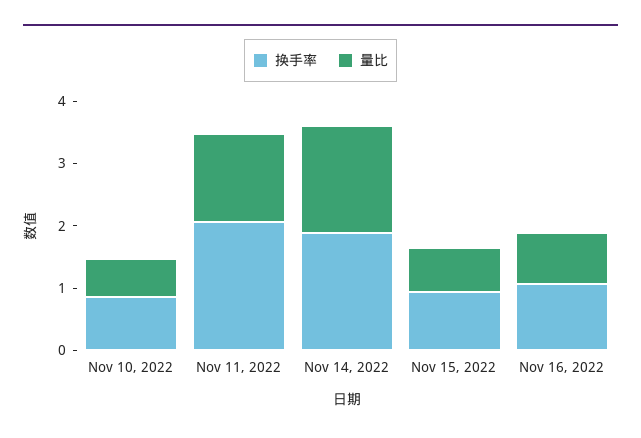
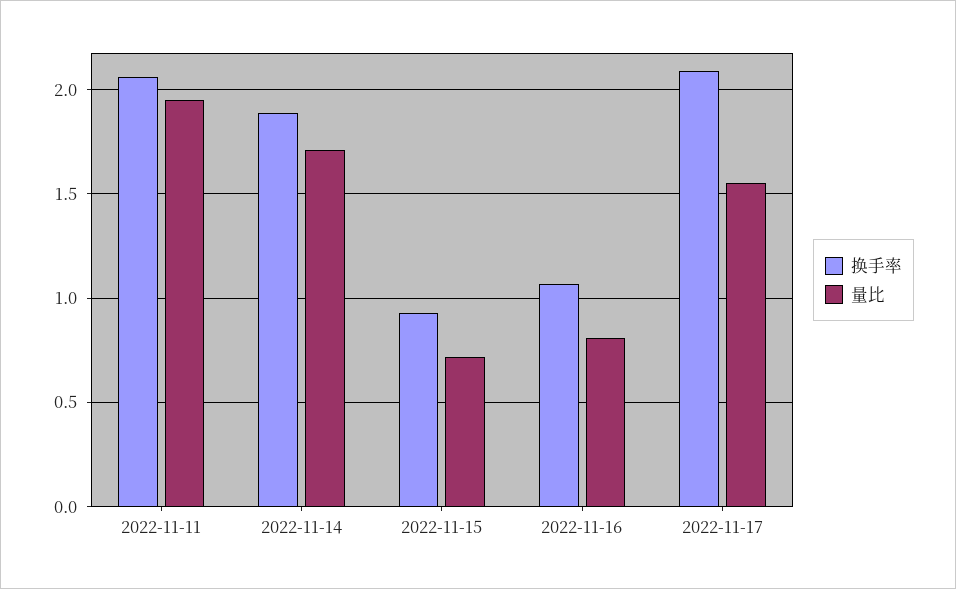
换手率, Nov 10, 2022: 0.8 -> none
量比, Nov 10, 2022: 0.6 -> none
量比, Nov 11, 2022: 1.4 -> 1.95
换手率, 2022-11-17: none -> 2.1
量比, 2022-11-17: none -> 1.55

